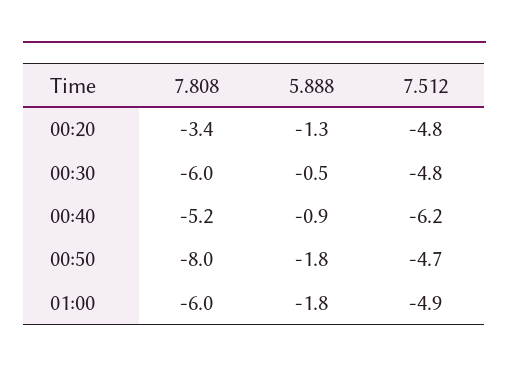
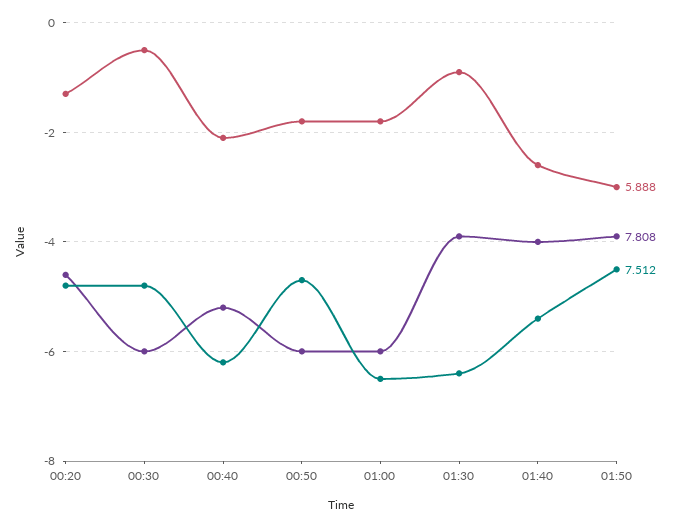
7.808, 00:20: -3.4 -> -4.5
5.888, 00:40: -0.9 -> -2
7.808, 00:50: -8 -> -6
7.512, 01:00: -4.9 -> -6.5
5.888, 01:30: none -> -1
7.808, 01:30: none -> -4
7.512, 01:30: none -> -6.5
5.888, 01:40: none -> -2.5
7.808, 01:40: none -> -4
7.512, 01:40: none -> -5.5
5.888, 01:50: none -> -3
7.808, 01:50: none -> -4
7.512, 01:50: none -> -4.5

